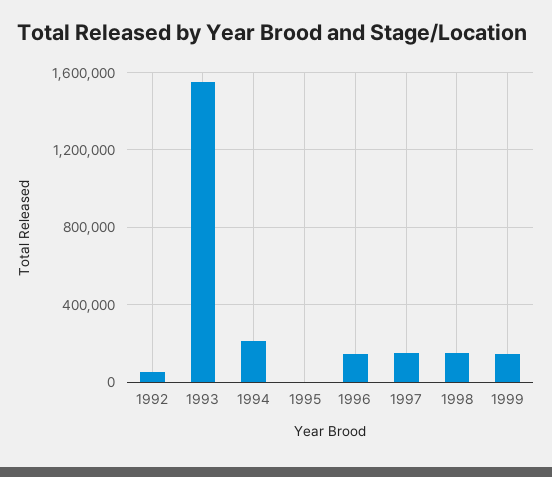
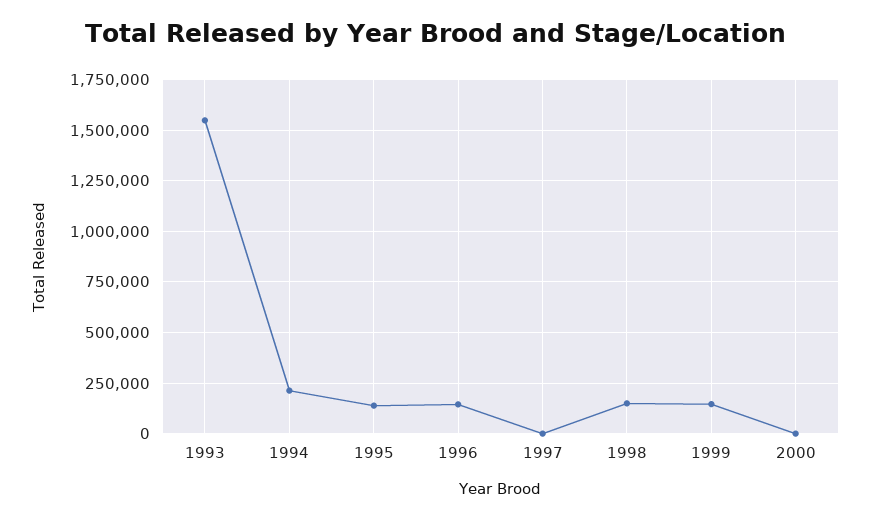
1992: 50000 -> none
1995: 0 -> 150000
1997: 150000 -> 0
2000: none -> 0

